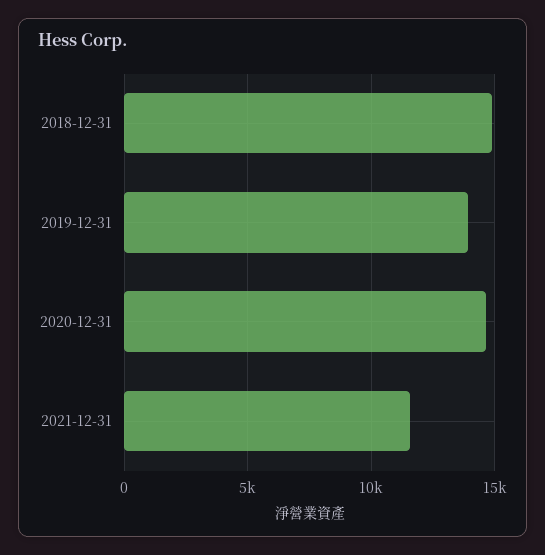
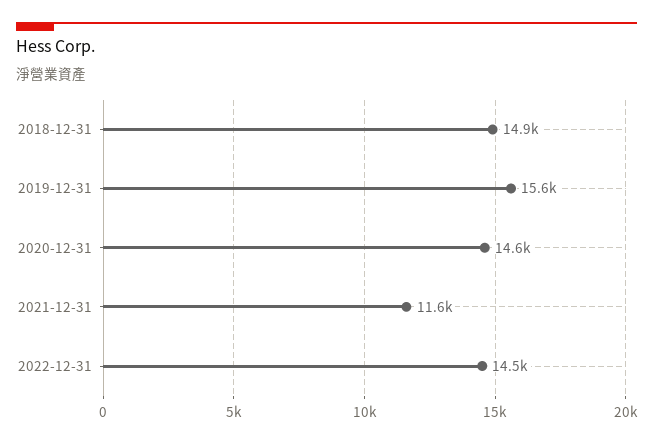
2019-12-31: 14000 -> 15600
2022-12-31: none -> 14500

